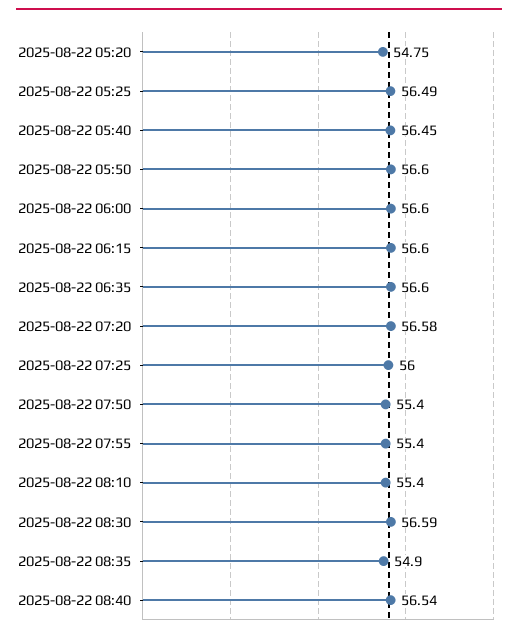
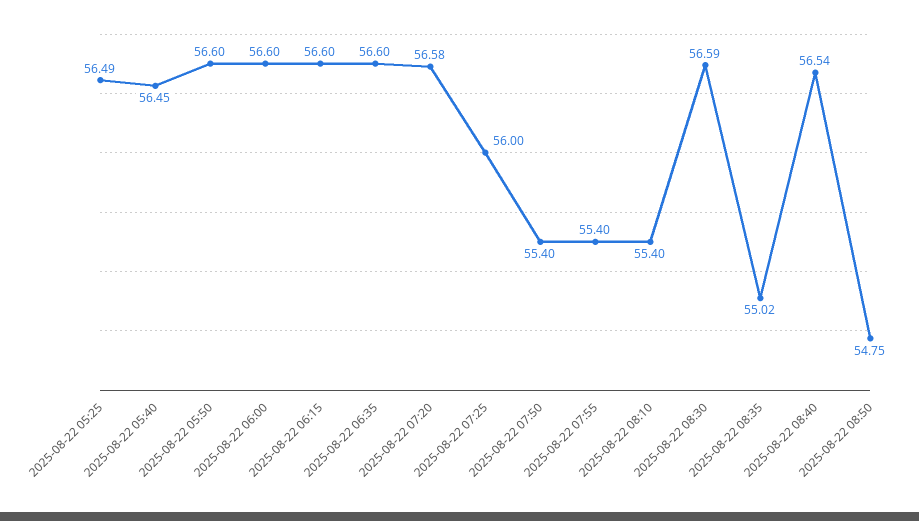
2025-08-22 05:20: 54.75 -> none
2025-08-22 08:35: 54.9 -> 55.02
2025-08-22 08:50: none -> 54.75

